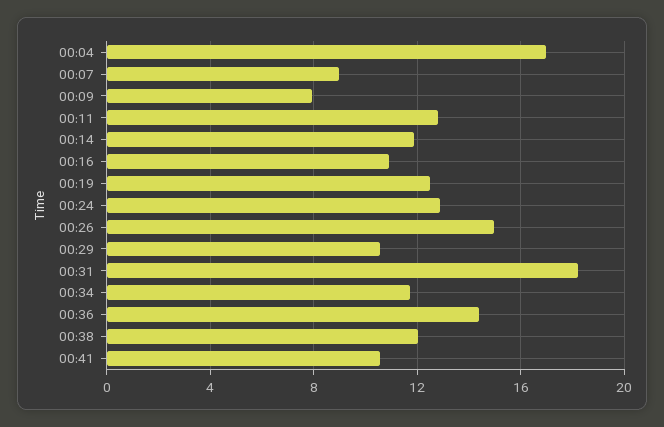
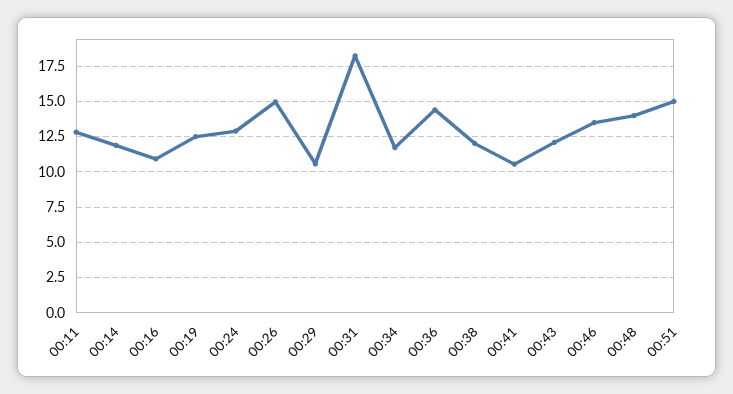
00:04: 17 -> none
00:07: 9 -> none
00:09: 8 -> none
00:43: none -> 12
00:46: none -> 13.5
00:48: none -> 14
00:51: none -> 15

